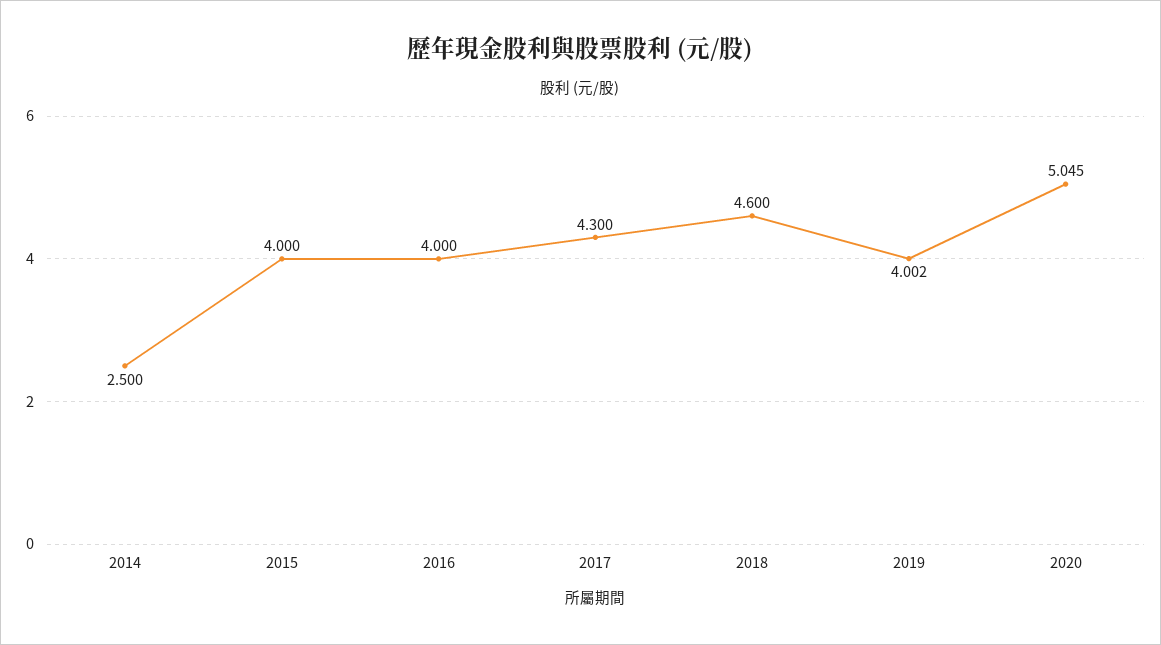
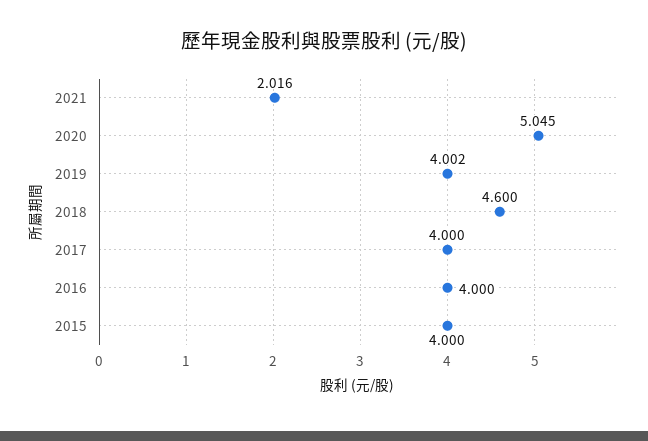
2014: 2.5 -> none
2017: 4.3 -> 4
2021: none -> 2.016

